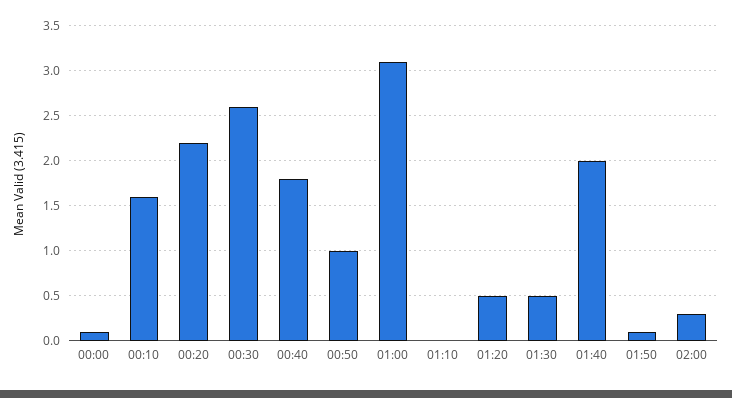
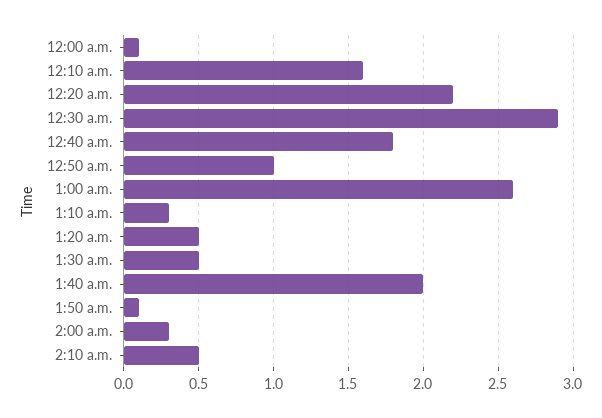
00:30: 2.6 -> 2.9
01:00: 3.1 -> 2.6
01:10: 0 -> 0.3
2:10 a.m.: none -> 0.5

